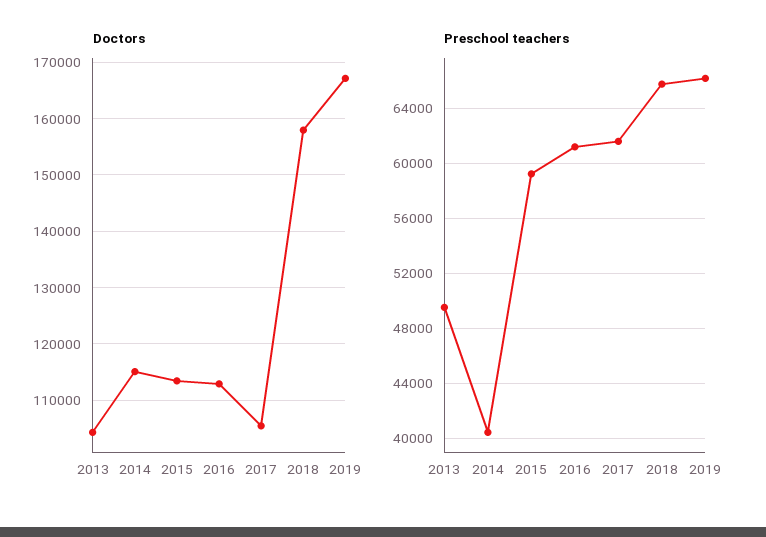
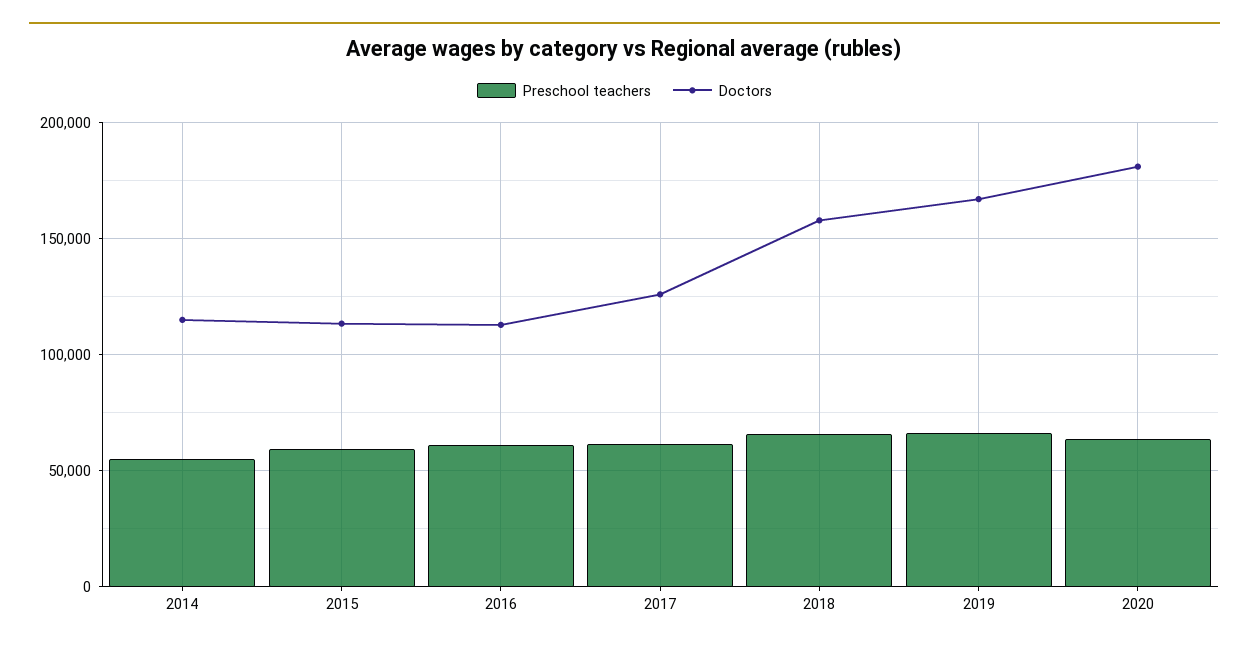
Doctors, 2013: 104000 -> none
Doctors, 2017: 106000 -> 125000
Preschool teachers, 2013: 49500 -> none
Preschool teachers, 2014: 40500 -> 55000
Preschool teachers, 2020: none -> 65000
Doctors, 2020: none -> 180000

